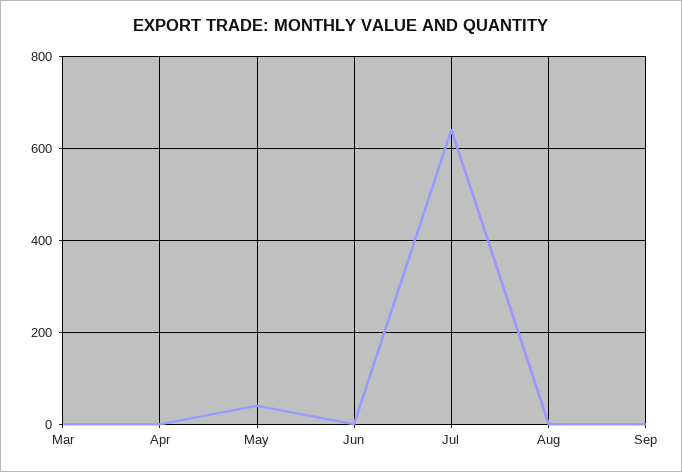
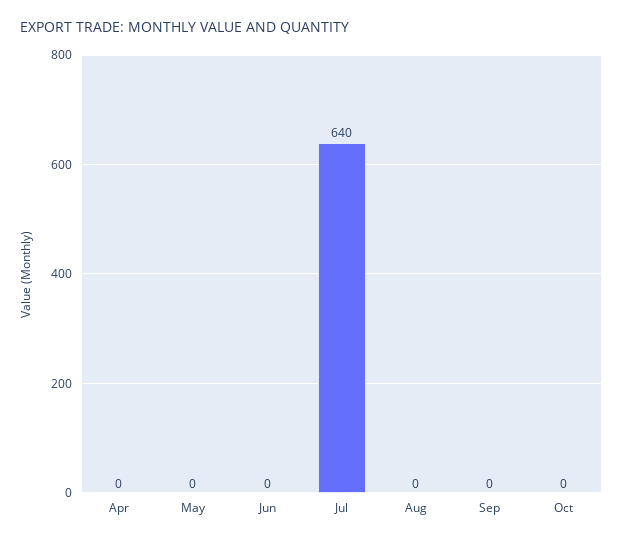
Mar: 0 -> none
May: 40 -> 0
Oct: none -> 0

